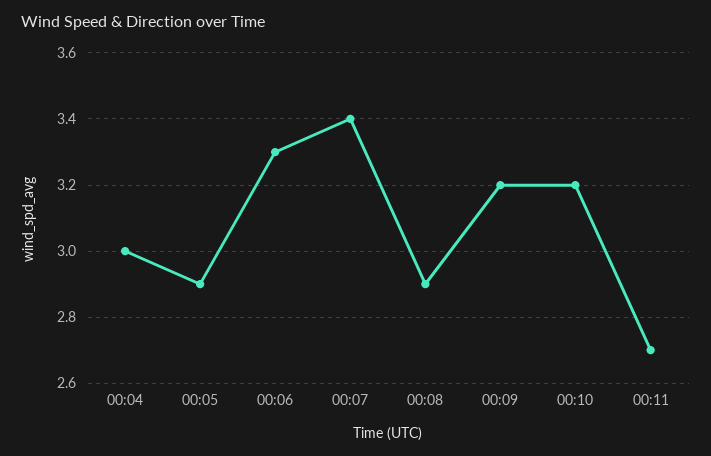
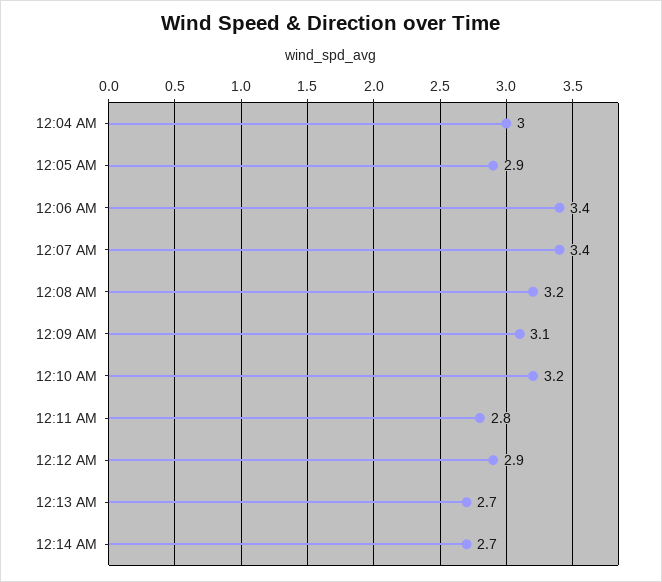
00:06: 3.3 -> 3.4
00:08: 2.9 -> 3.2
00:09: 3.2 -> 3.1
00:11: 2.7 -> 2.8
12:12 AM: none -> 2.9
12:13 AM: none -> 2.7
12:14 AM: none -> 2.7

